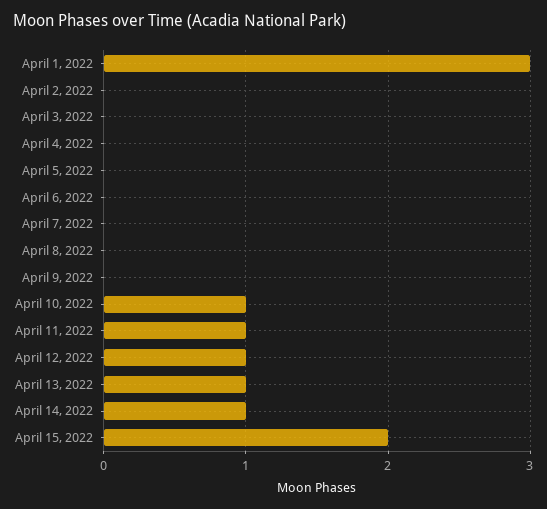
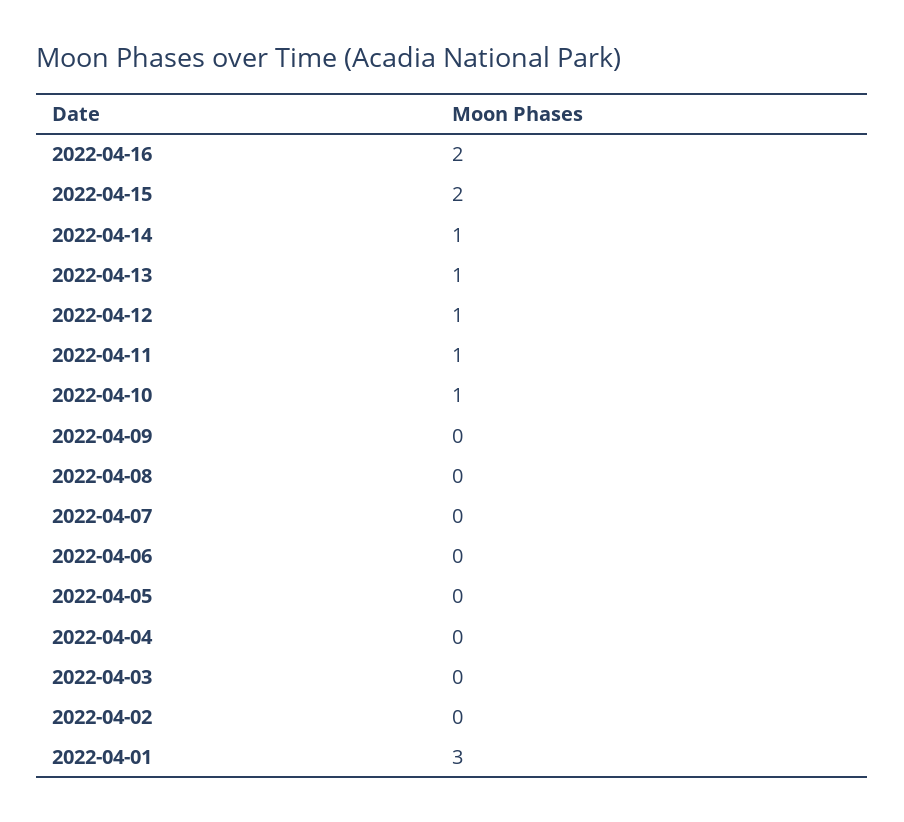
2022-04-16: none -> 2

